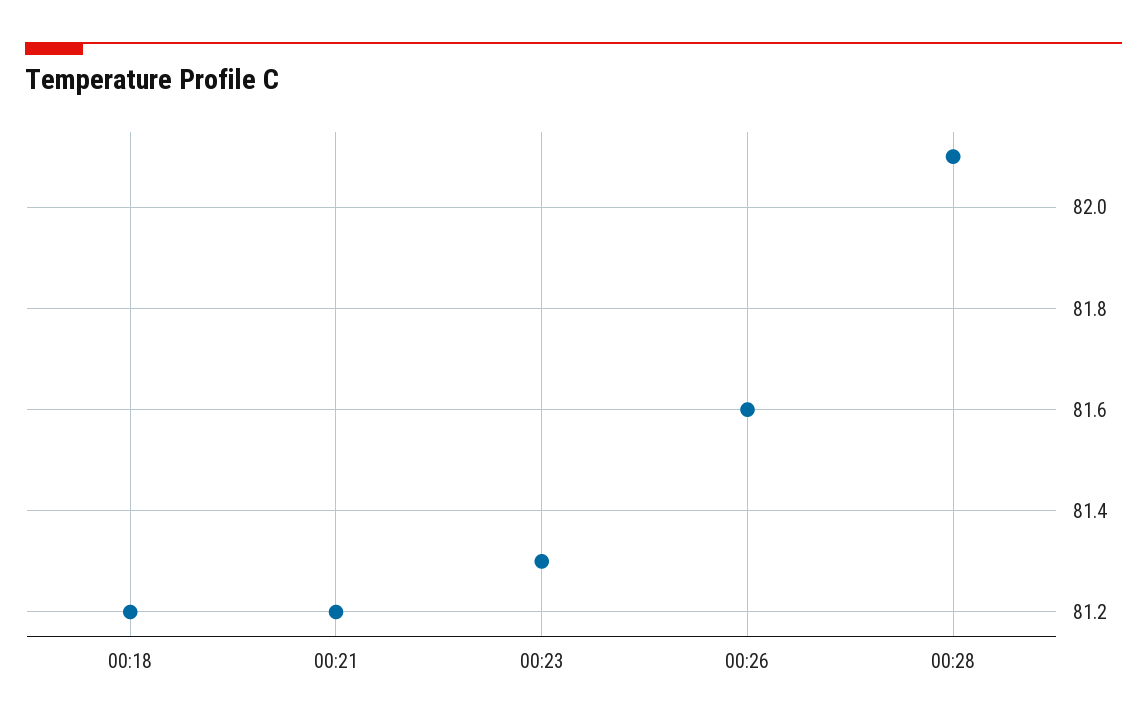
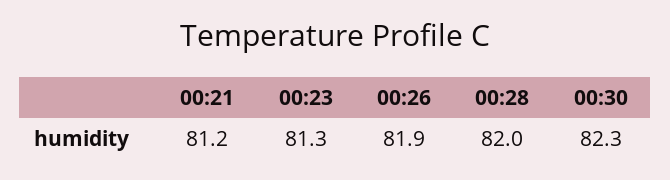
00:18: 81.2 -> none
00:26: 81.6 -> 81.9
00:28: 82.1 -> 82
00:30: none -> 82.3

